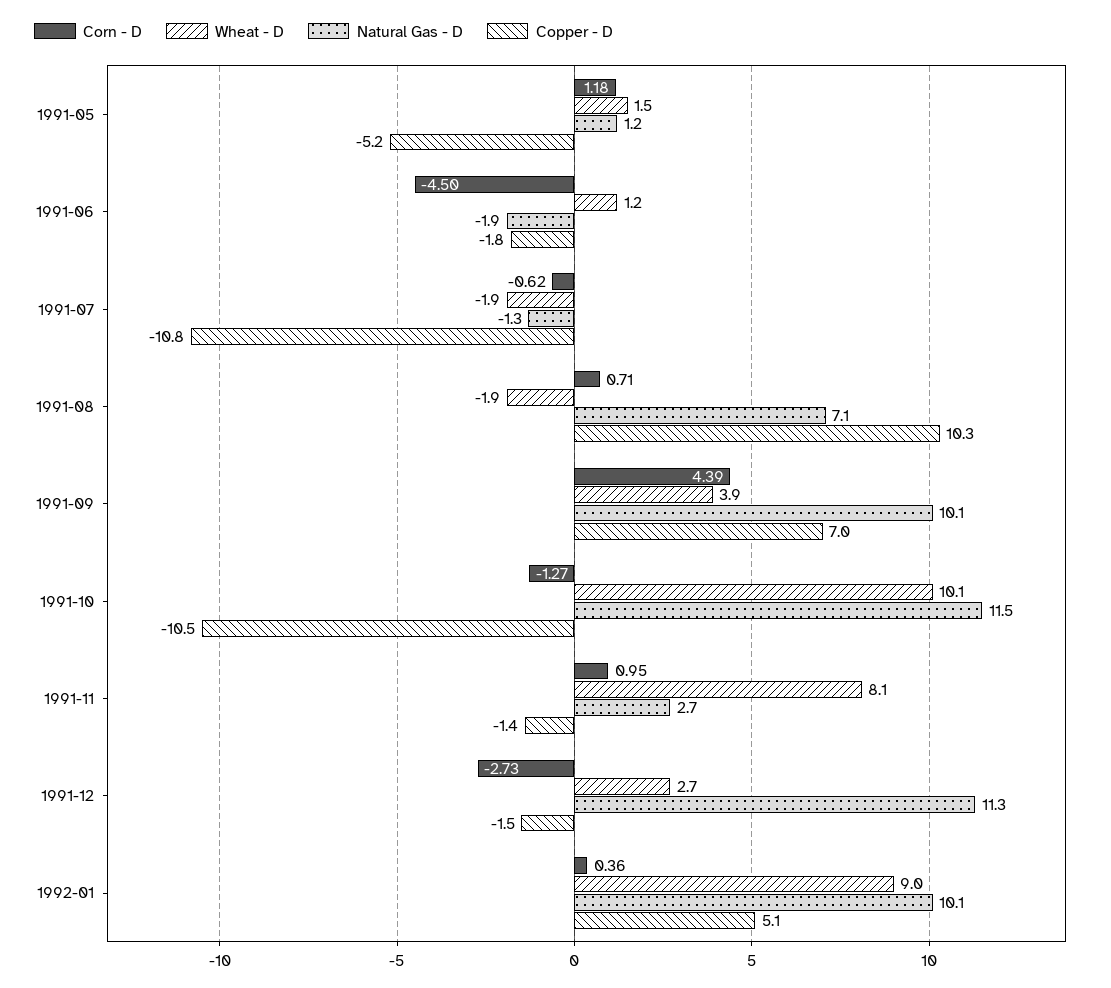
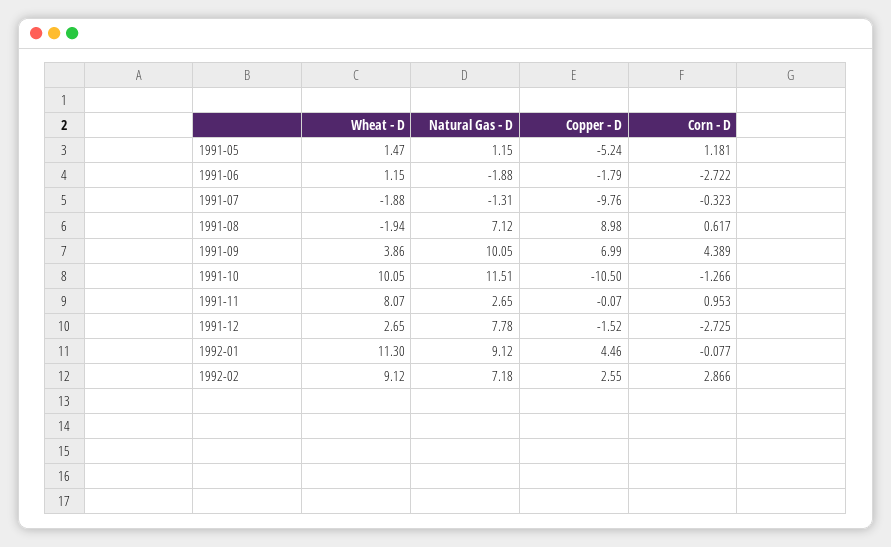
Corn - D, 1991-06: -4.5 -> -2.722
Corn - D, 1991-07: -0.62 -> -0.323
Copper - D, 1991-07: -10.8 -> -9.76
Corn - D, 1991-08: 0.71 -> 0.617
Copper - D, 1991-08: 10.3 -> 8.98
Copper - D, 1991-11: -1.4 -> -0.07
Natural Gas - D, 1991-12: 11.3 -> 7.78
Corn - D, 1992-01: 0.36 -> -0.077
Wheat - D, 1992-01: 9 -> 11.3
Natural Gas - D, 1992-01: 10.1 -> 9.12
Copper - D, 1992-01: 5.1 -> 4.46
Wheat - D, 1992-02: none -> 9.12
Natural Gas - D, 1992-02: none -> 7.18
Copper - D, 1992-02: none -> 2.55
Corn - D, 1992-02: none -> 2.866

